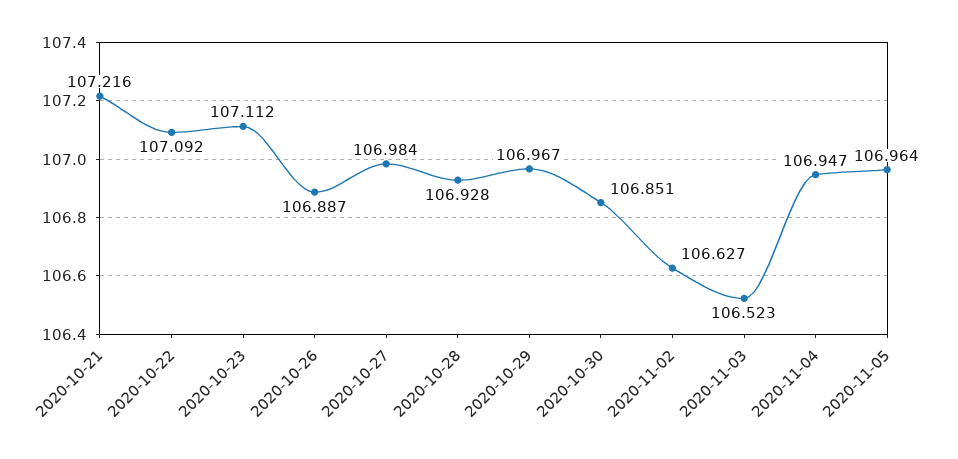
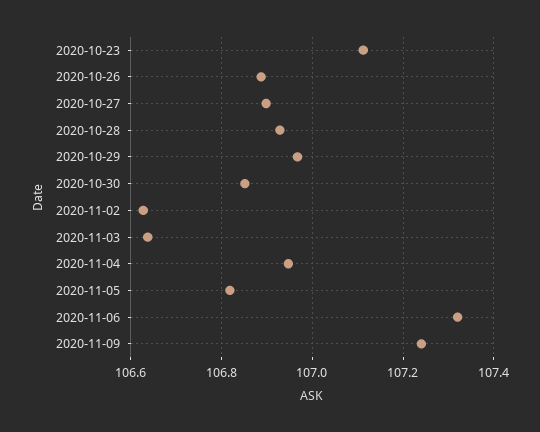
2020-10-21: 107.216 -> none
2020-10-22: 107.092 -> none
2020-10-27: 106.984 -> 106.9
2020-11-03: 106.523 -> 106.64
2020-11-05: 106.964 -> 106.82
2020-11-06: none -> 107.32
2020-11-09: none -> 107.24

